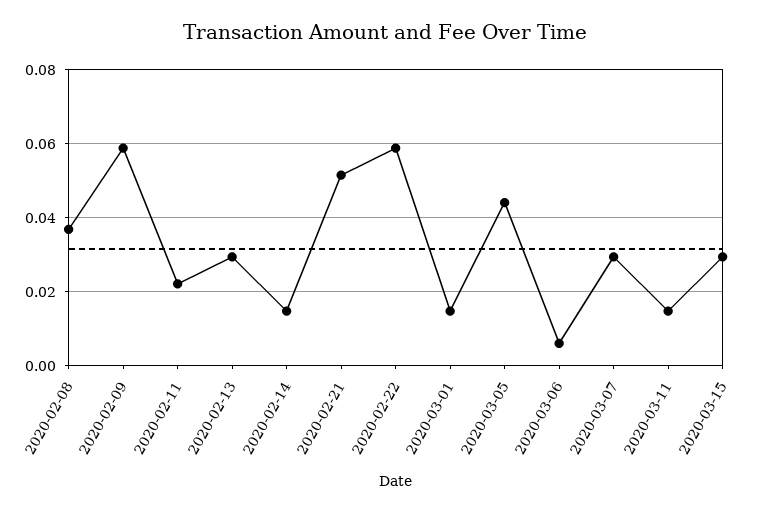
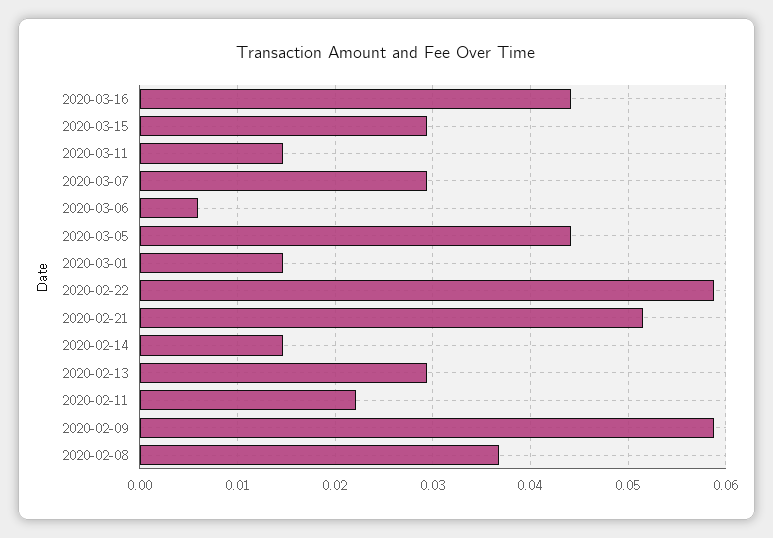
2020-03-16: none -> 0.044

